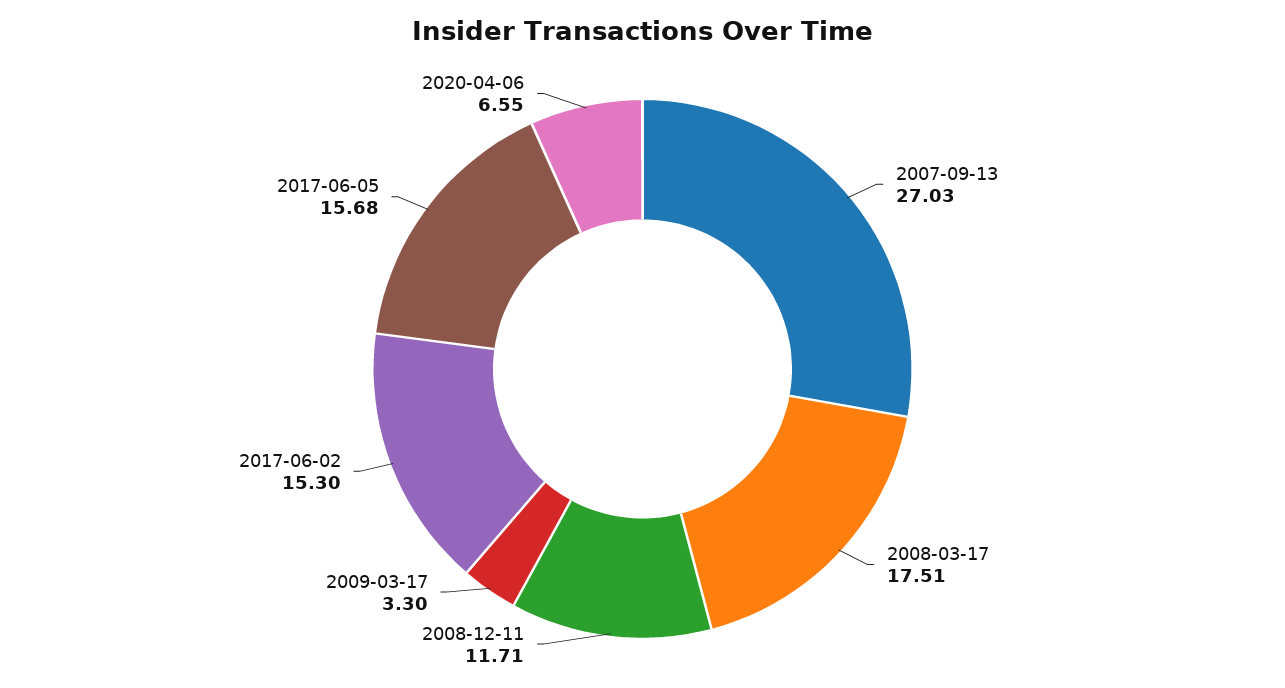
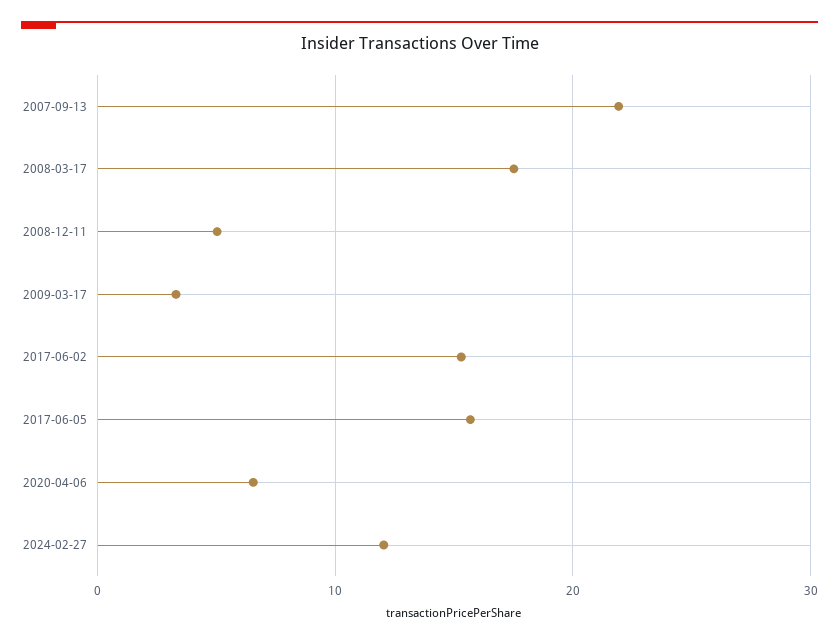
2007-09-13: 27.03 -> 22
2008-12-11: 11.71 -> 5
2024-02-27: none -> 12

